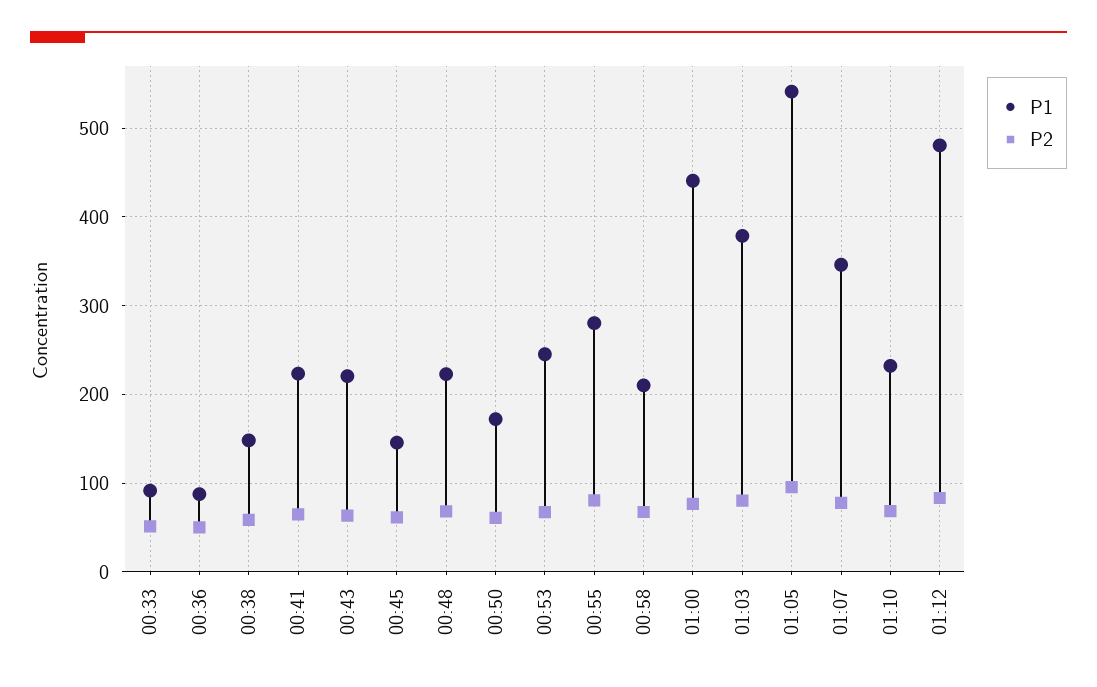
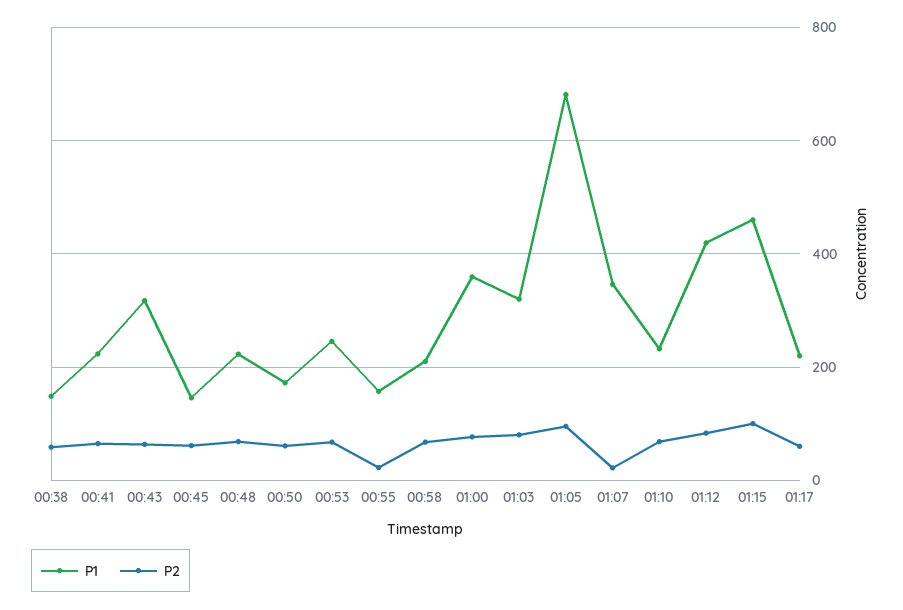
P1, 00:33: 90 -> none
P2, 00:33: 50 -> none
P1, 00:36: 90 -> none
P2, 00:36: 50 -> none
P1, 00:43: 220 -> 320
P1, 00:55: 280 -> 160
P2, 00:55: 80 -> 20
P1, 01:00: 440 -> 360
P1, 01:03: 380 -> 320
P1, 01:05: 540 -> 680
P2, 01:07: 80 -> 20
P1, 01:12: 480 -> 420
P1, 01:15: none -> 460
P2, 01:15: none -> 100
P1, 01:17: none -> 220
P2, 01:17: none -> 60

